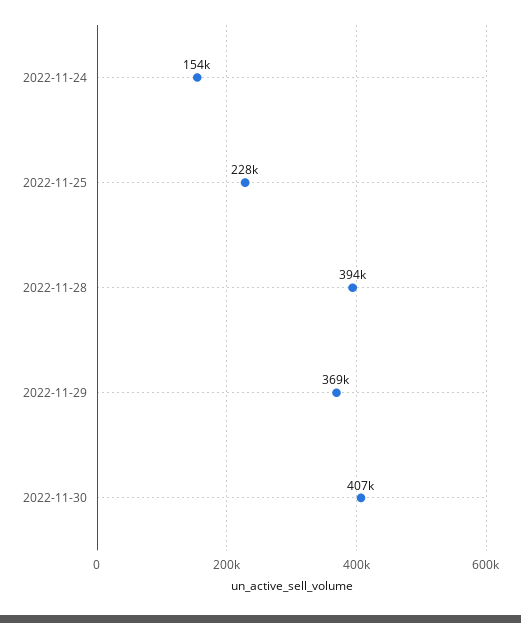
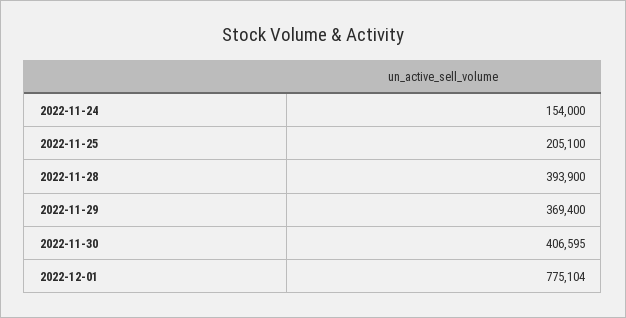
2022-11-25: 228000 -> 205100
2022-12-01: none -> 775104

